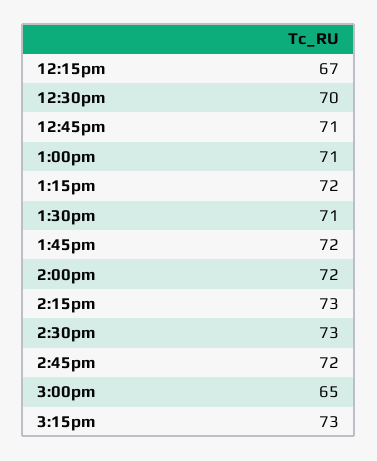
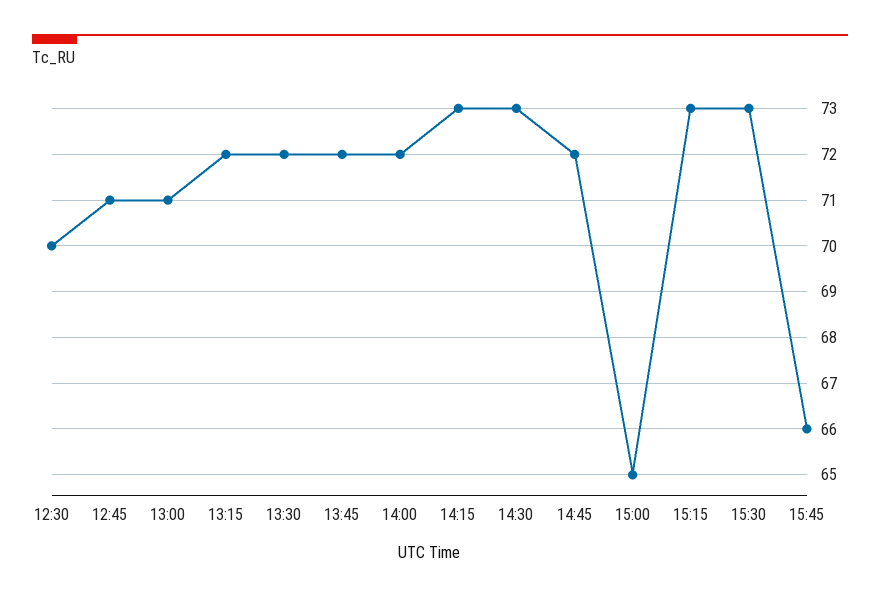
12:15pm: 67 -> none
1:30pm: 71 -> 72
15:30: none -> 73
15:45: none -> 66

